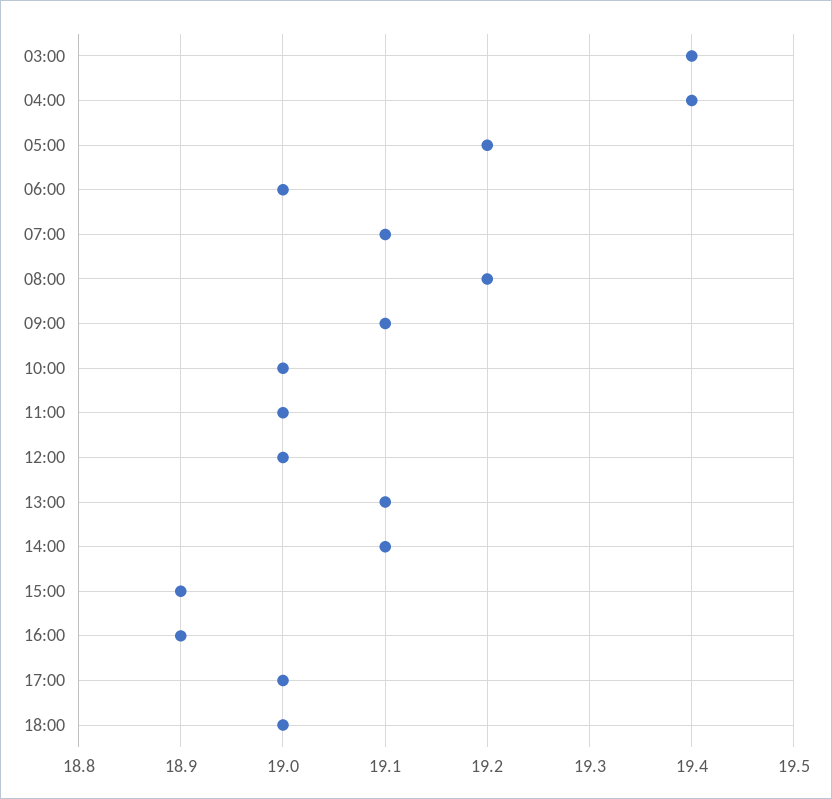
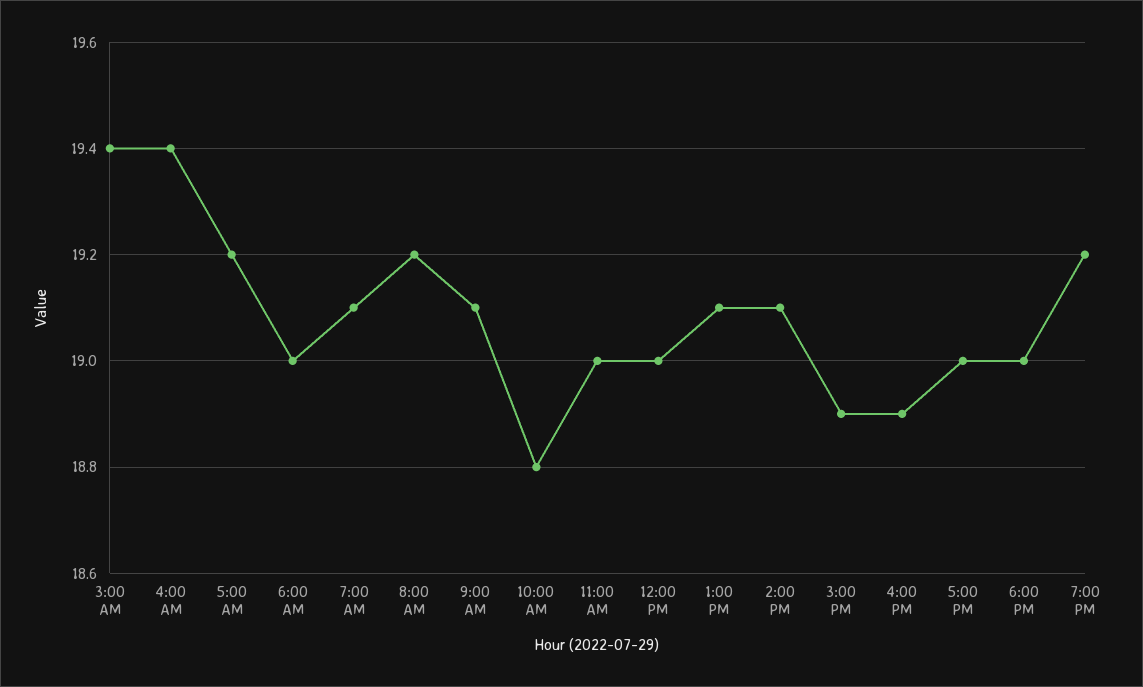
10:00: 19 -> 18.8
7:00 PM: none -> 19.2

